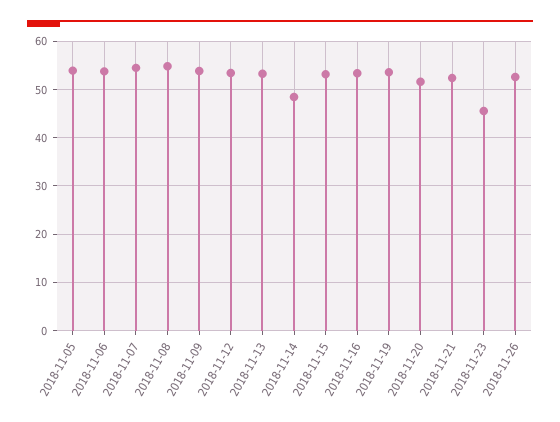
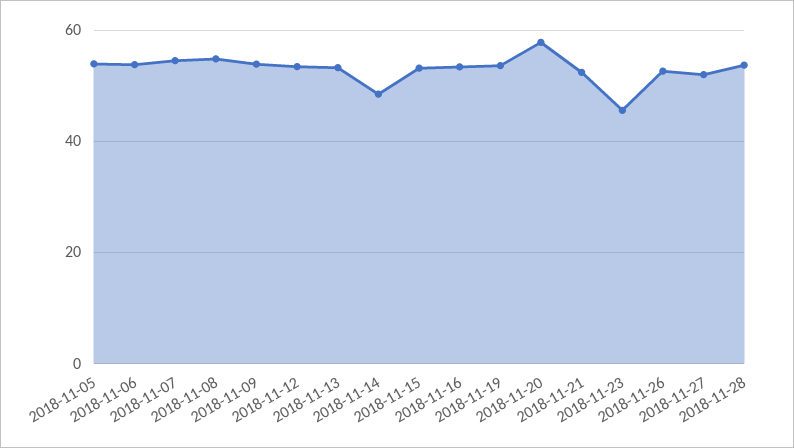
2018-11-20: 52 -> 58
2018-11-27: none -> 52
2018-11-28: none -> 54

